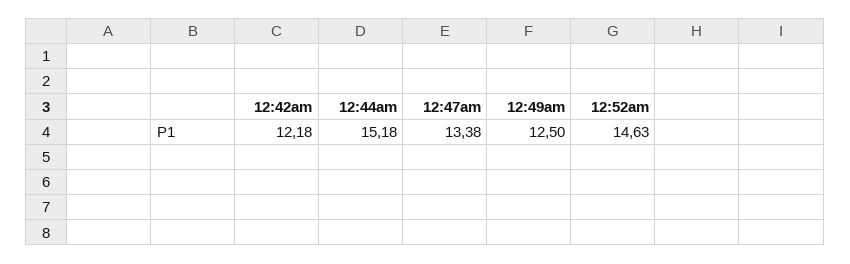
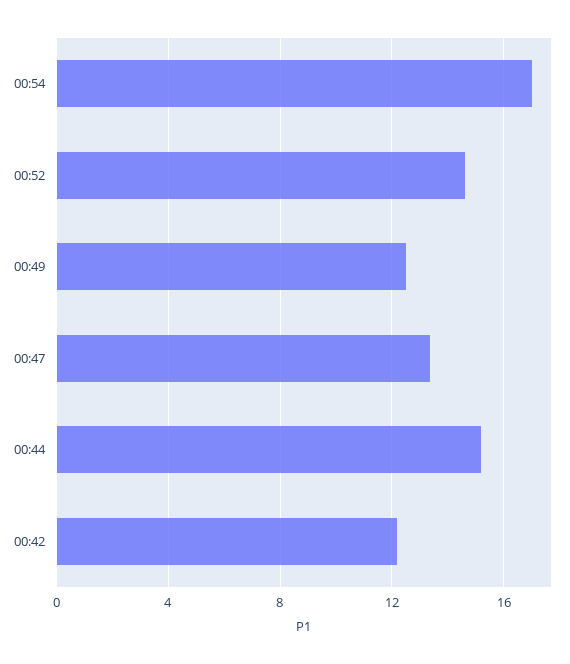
00:54: none -> 17

